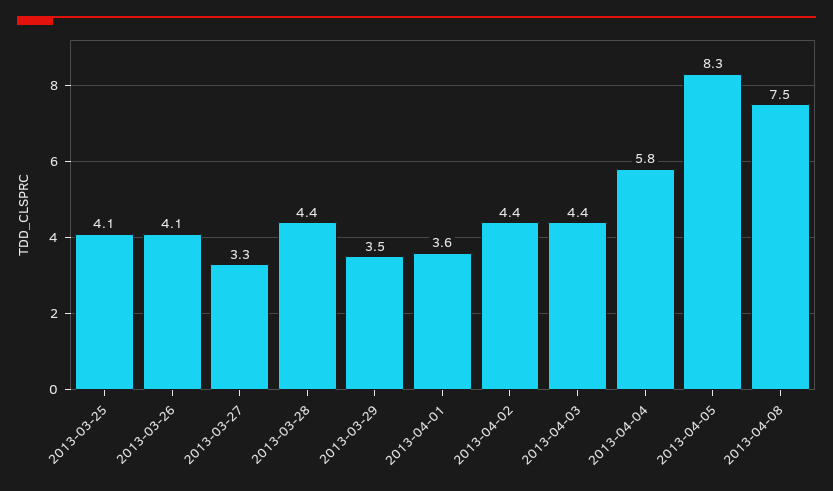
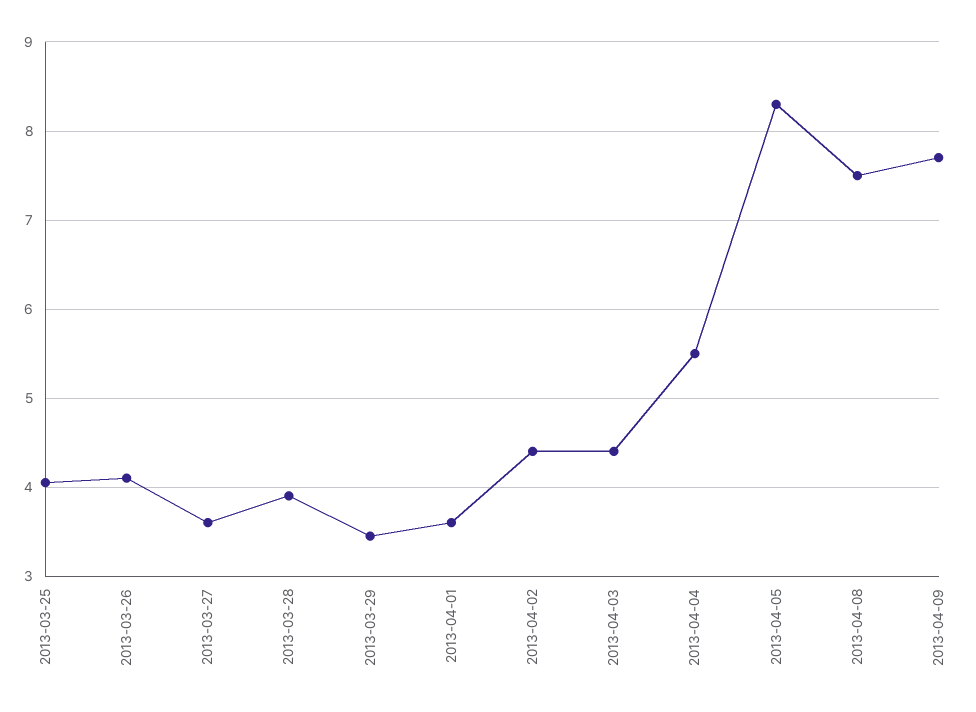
2013-03-27: 3.3 -> 3.6
2013-03-28: 4.4 -> 3.9
2013-04-04: 5.8 -> 5.5
2013-04-09: none -> 7.7

